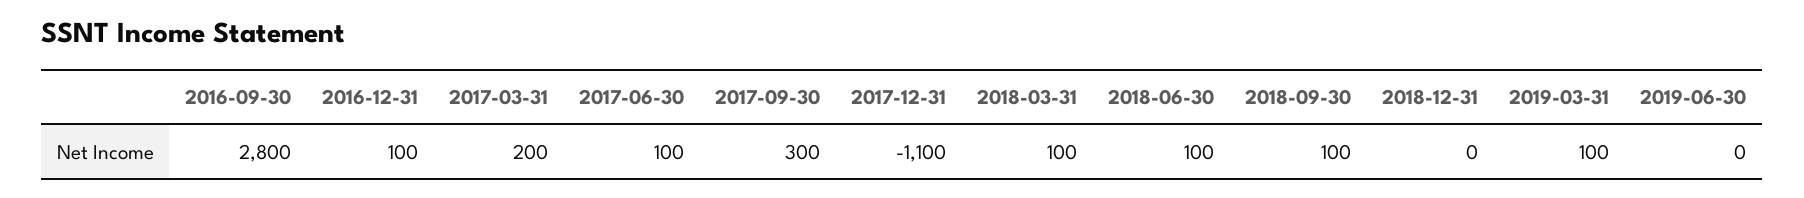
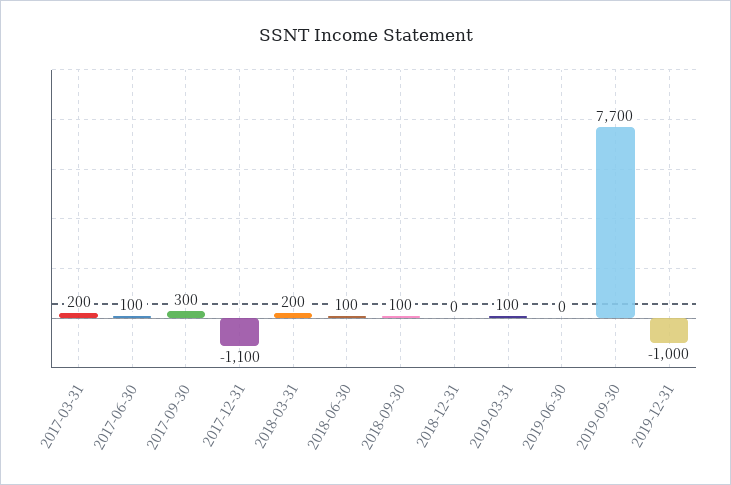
2016-09-30: 2800 -> none
2016-12-31: 100 -> none
2018-03-31: 100 -> 200
2019-09-30: none -> 7700
2019-12-31: none -> -1000

